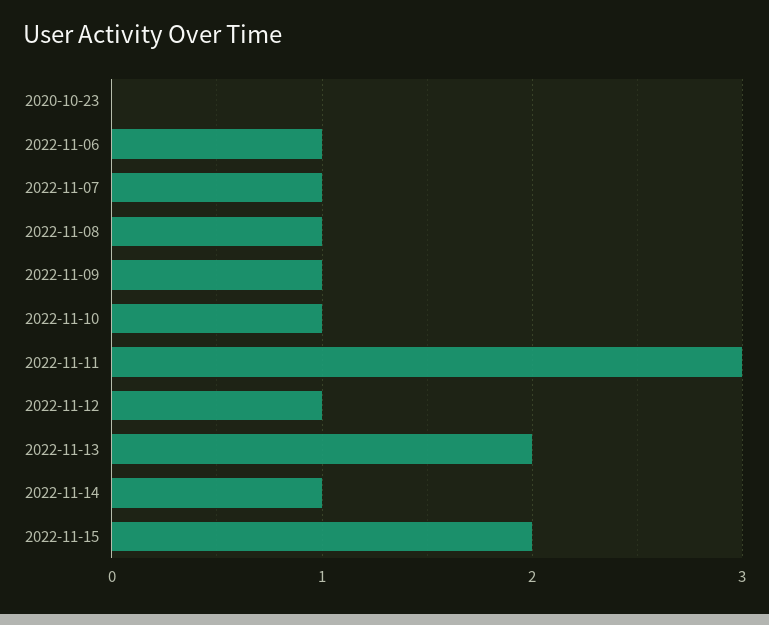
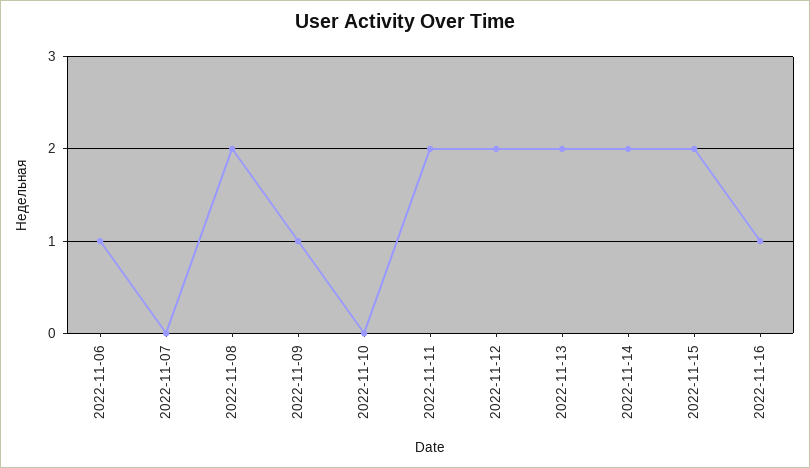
2020-10-23: 0 -> none
2022-11-07: 1 -> 0
2022-11-08: 1 -> 2
2022-11-10: 1 -> 0
2022-11-11: 3 -> 2
2022-11-12: 1 -> 2
2022-11-14: 1 -> 2
2022-11-16: none -> 1

